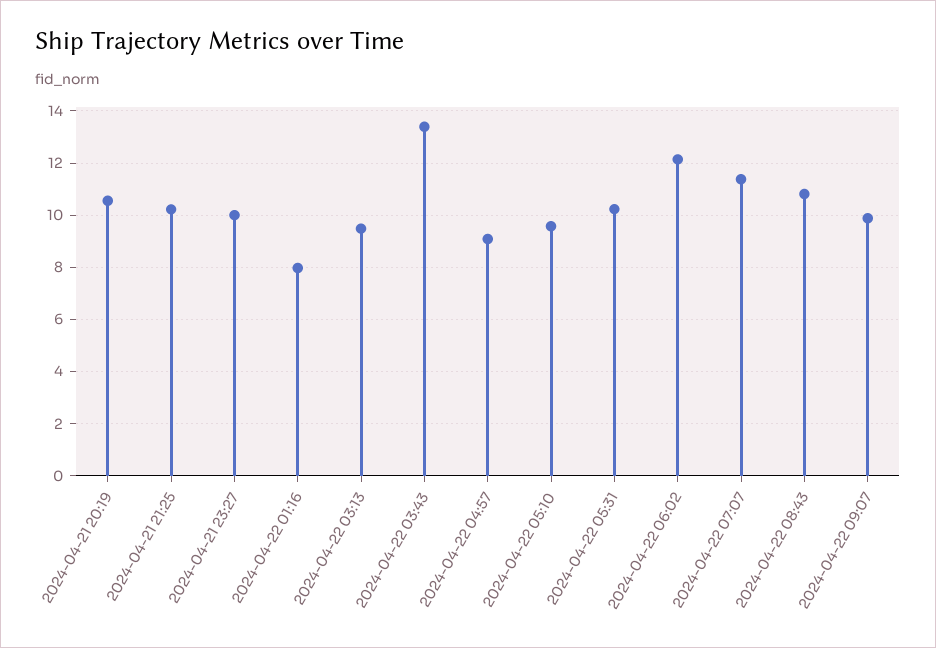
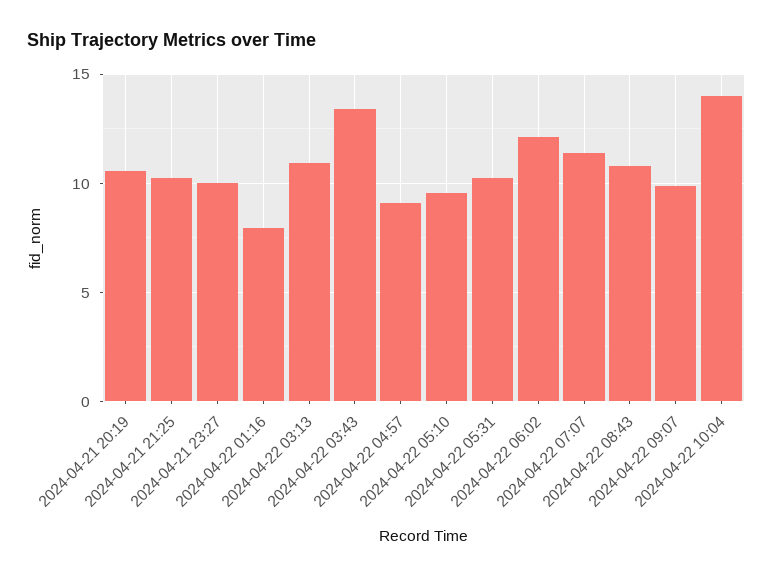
2024-04-22 03:13: 9.5 -> 11
2024-04-22 10:04: none -> 14

